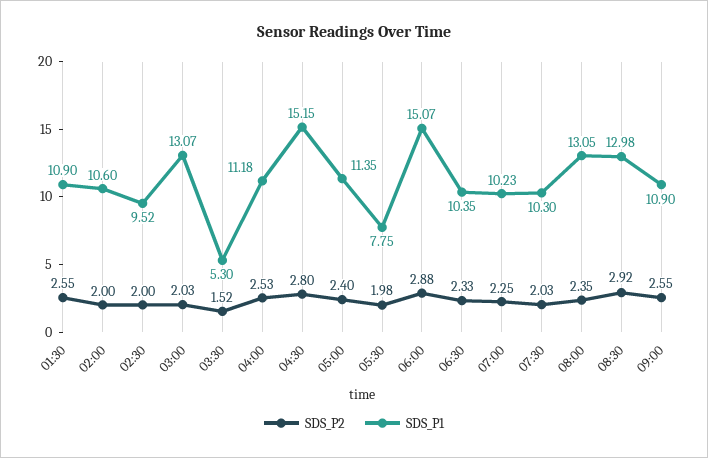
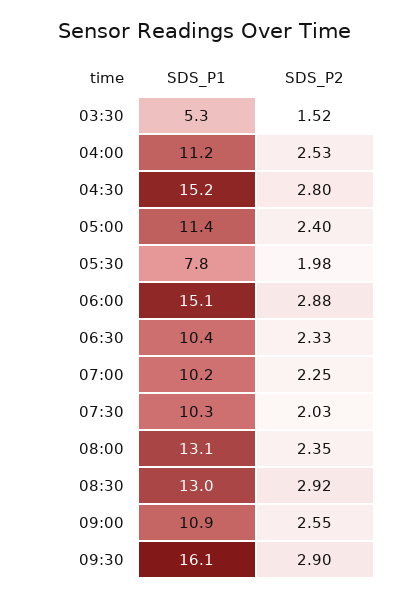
SDS_P2, 01:30: 2.55 -> none
SDS_P1, 01:30: 10.9 -> none
SDS_P2, 02:00: 2 -> none
SDS_P1, 02:00: 10.6 -> none
SDS_P2, 02:30: 2 -> none
SDS_P1, 02:30: 9.52 -> none
SDS_P2, 03:00: 2.03 -> none
SDS_P1, 03:00: 13.07 -> none
SDS_P1, 09:30: none -> 16.1
SDS_P2, 09:30: none -> 2.9

